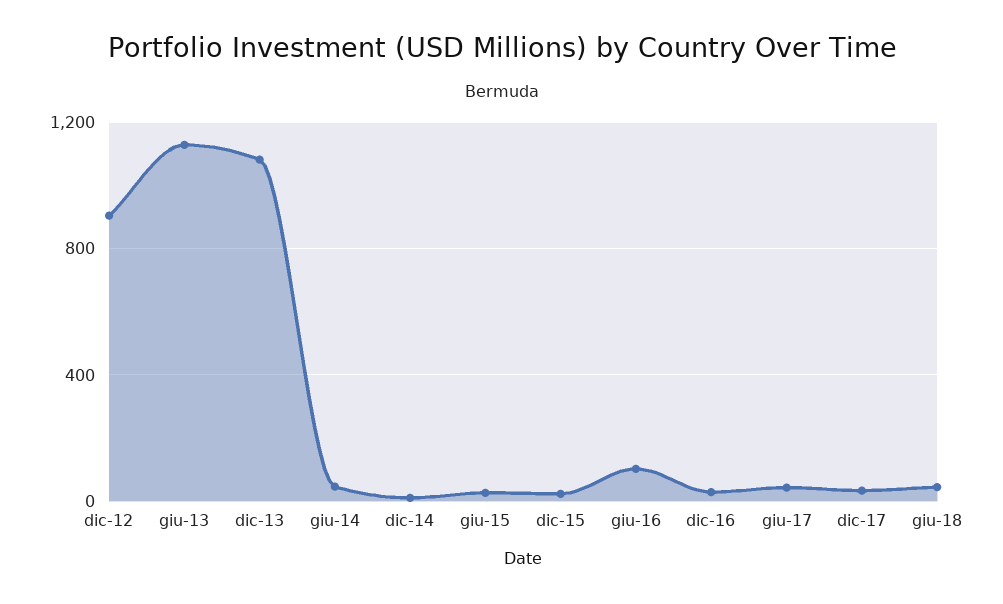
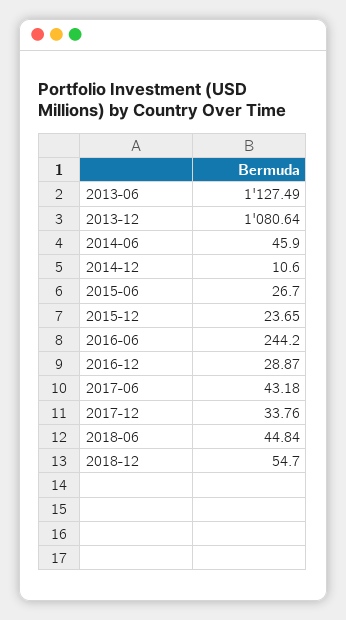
dic-12: 900 -> none
giu-16: 100 -> 244.2
2018-12: none -> 54.7

